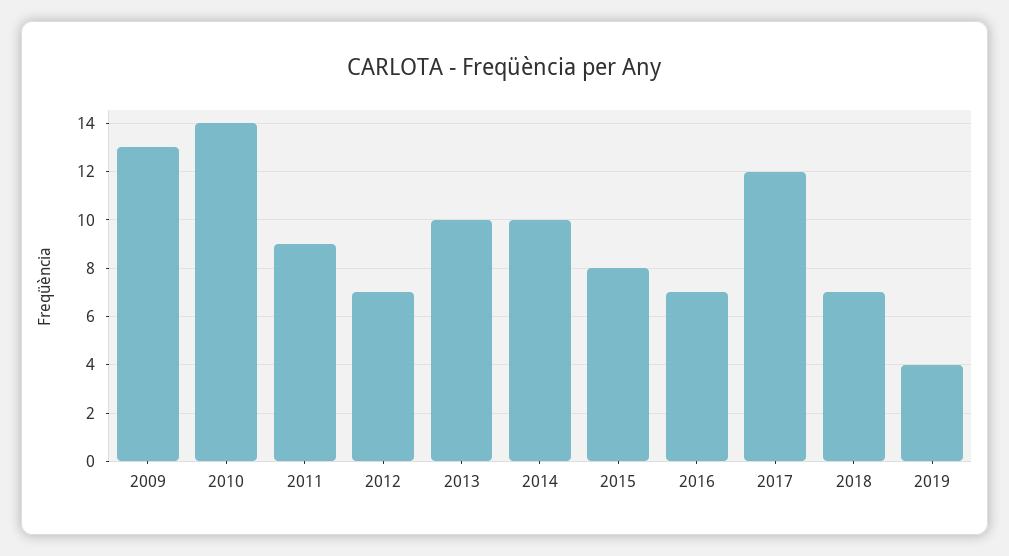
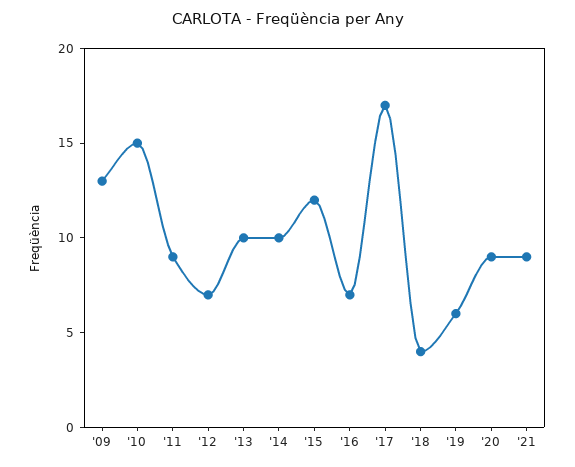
2010: 14 -> 15
2015: 8 -> 12
2017: 12 -> 17
2018: 7 -> 4
2019: 4 -> 6
'20: none -> 9
'21: none -> 9

